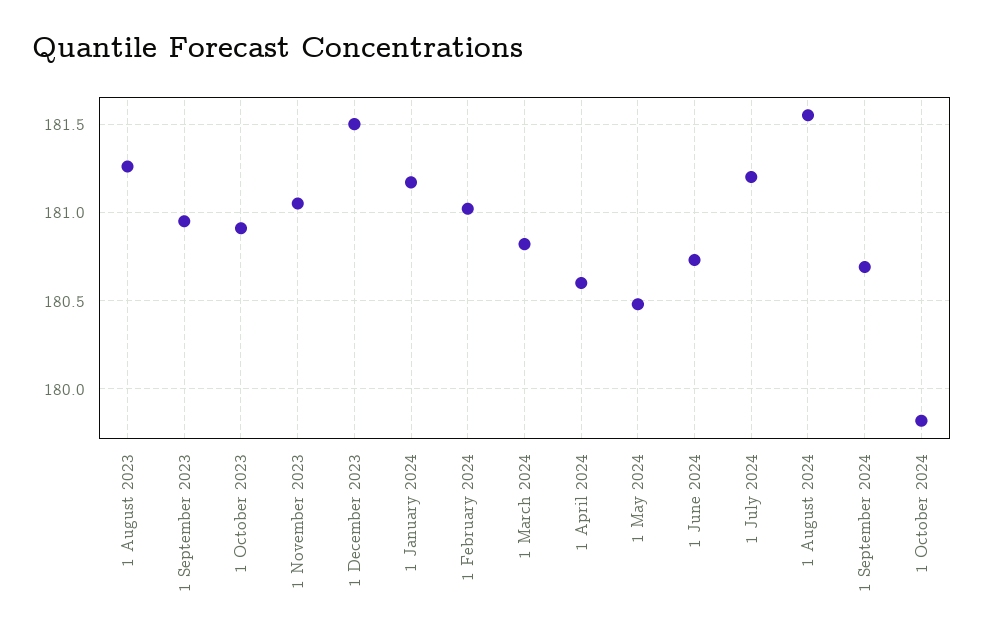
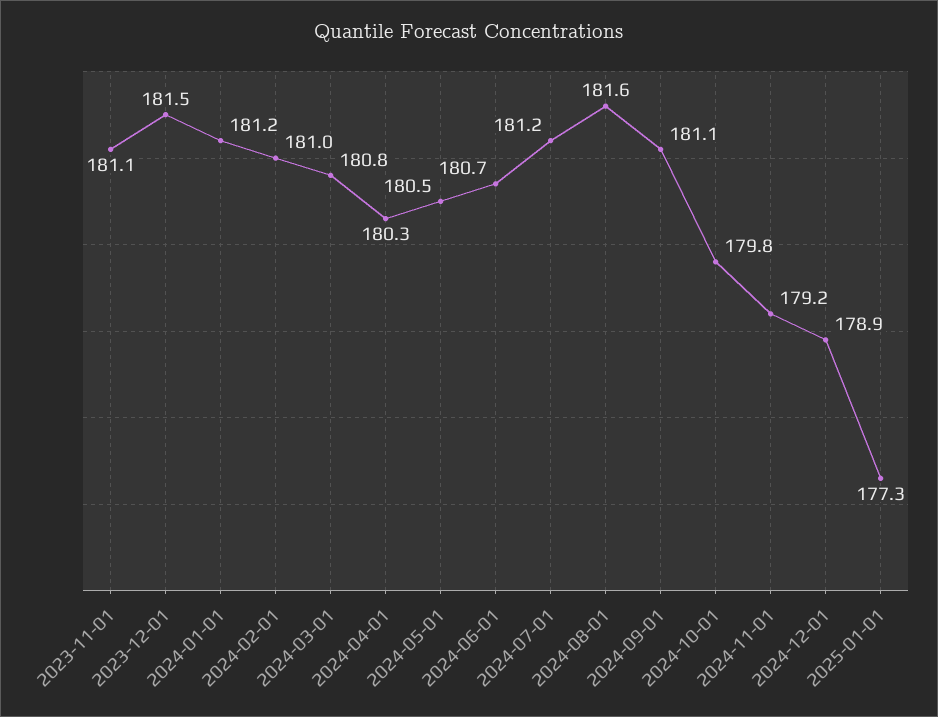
1 August 2023: 181.25 -> none
1 September 2023: 180.95 -> none
1 October 2023: 180.9 -> none
1 April 2024: 180.6 -> 180.3
1 September 2024: 180.7 -> 181.1
2024-11-01: none -> 179.2
2024-12-01: none -> 178.9
2025-01-01: none -> 177.3

